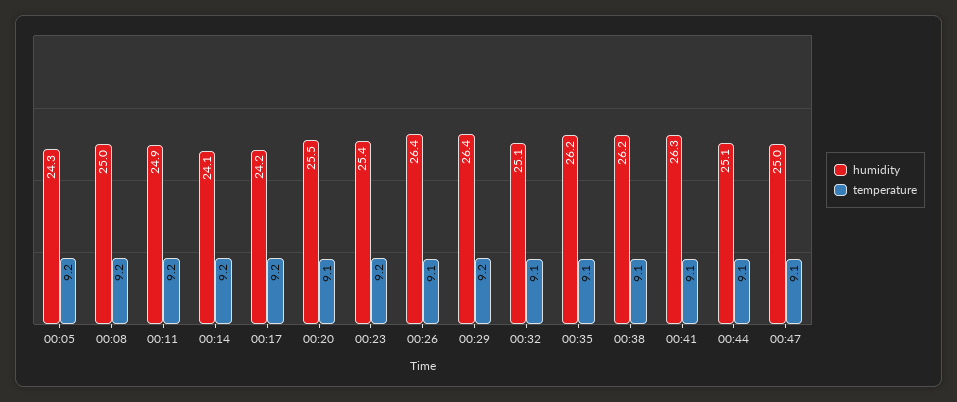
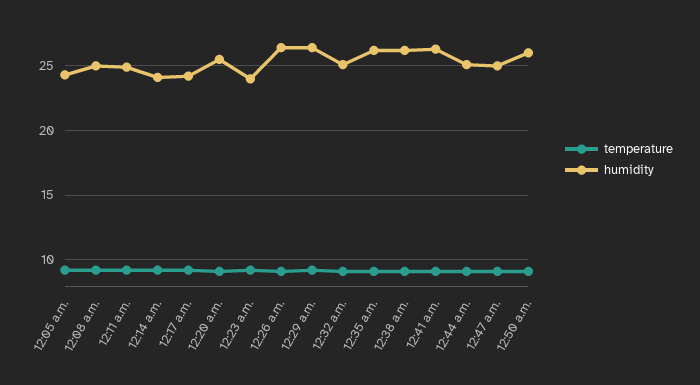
humidity, 00:23: 25.4 -> 24
temperature, 12:50 a.m.: none -> 9
humidity, 12:50 a.m.: none -> 26

